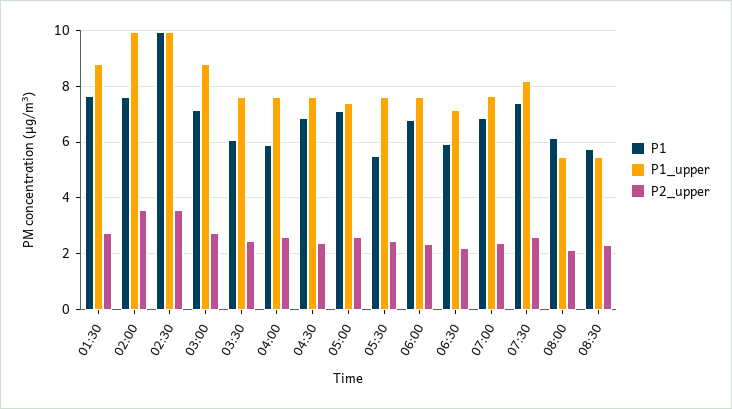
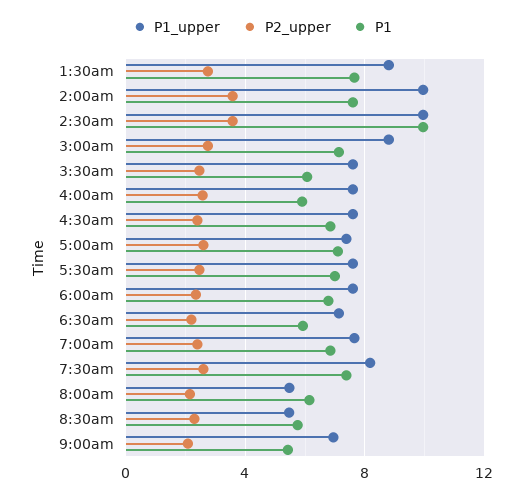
P1, 05:30: 5.5 -> 7
P1_upper, 9:00am: none -> 7
P2_upper, 9:00am: none -> 2
P1, 9:00am: none -> 5.5

